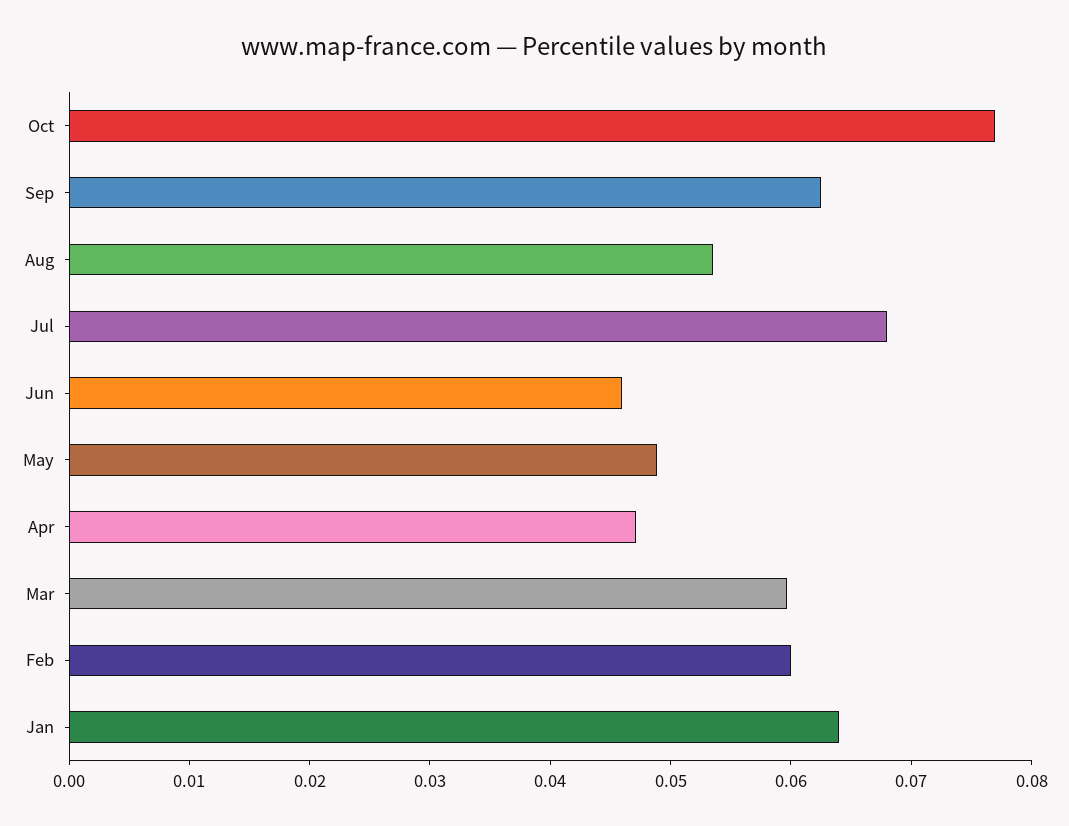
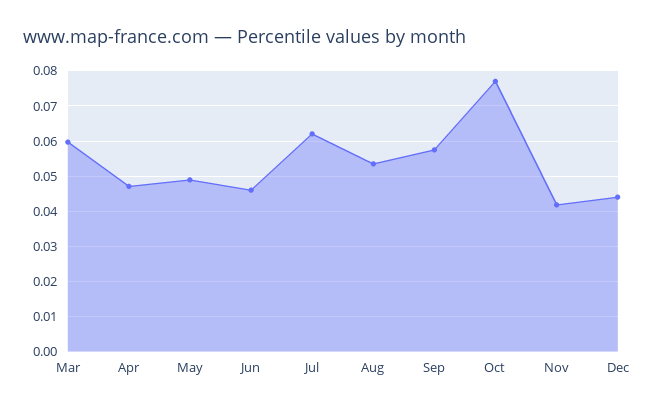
Sep: 0.062 -> 0.058
Jul: 0.068 -> 0.062
Feb: 0.06 -> none
Jan: 0.064 -> none
Nov: none -> 0.042
Dec: none -> 0.044

